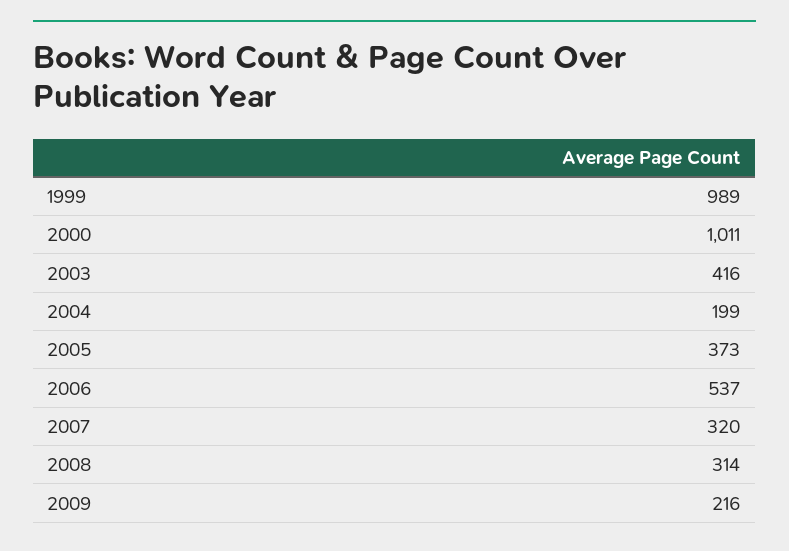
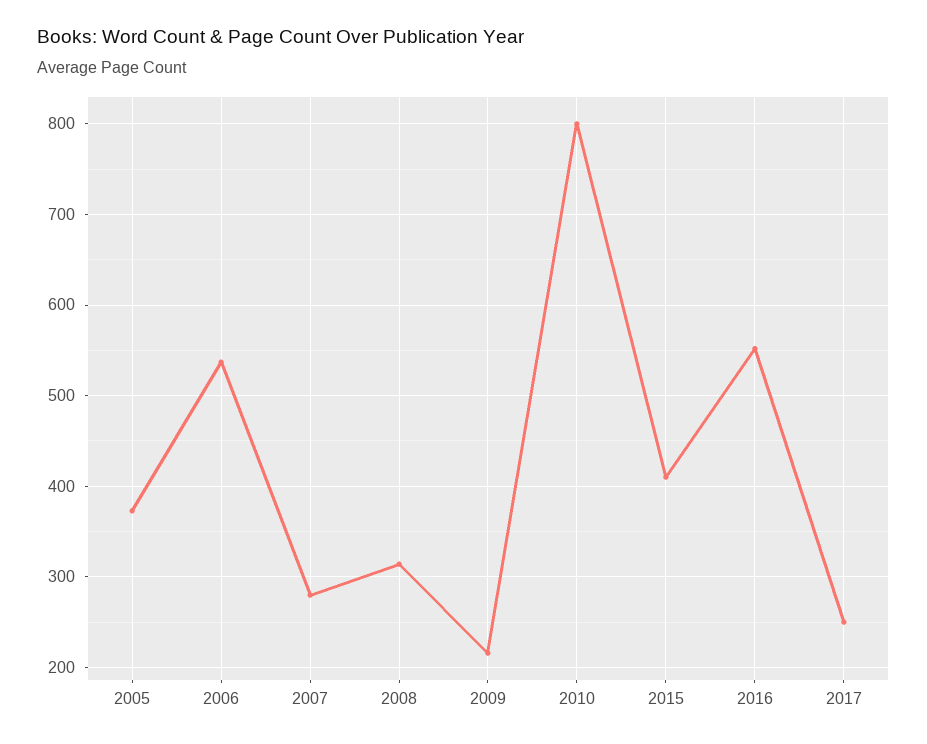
1999: 989 -> none
2000: 1011 -> none
2003: 416 -> none
2004: 199 -> none
2007: 320 -> 280
2010: none -> 800
2015: none -> 410
2016: none -> 550
2017: none -> 250

